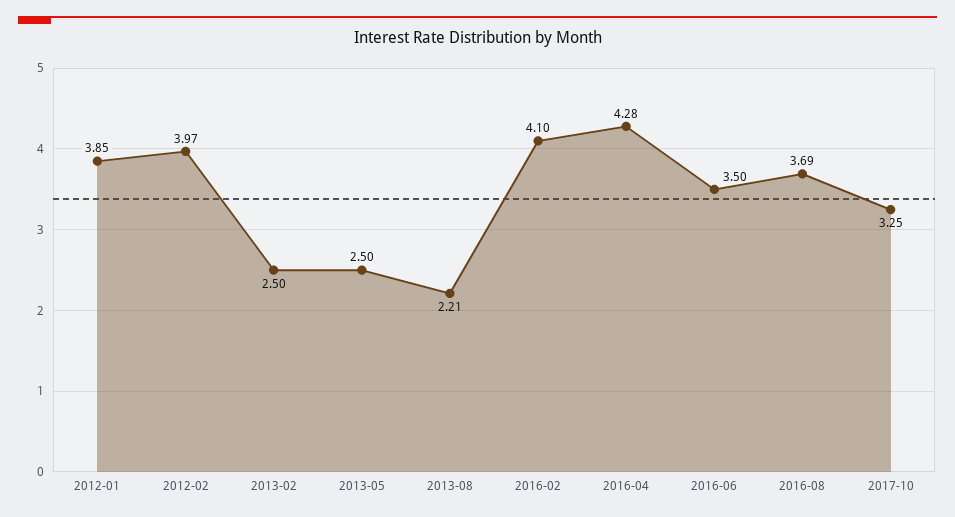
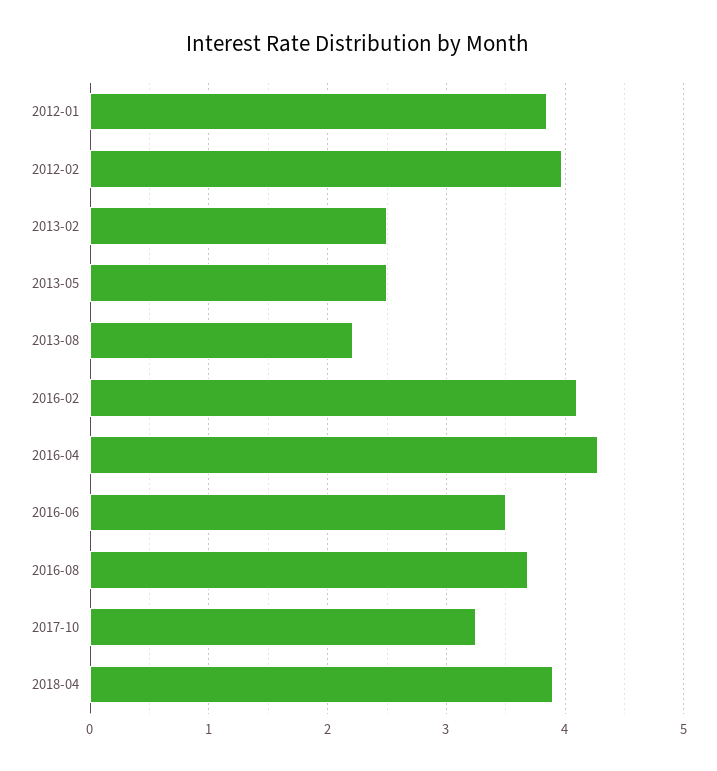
2018-04: none -> 3.9

